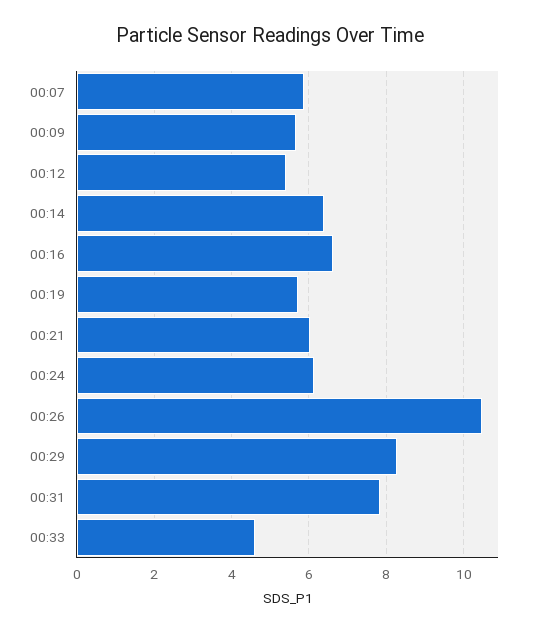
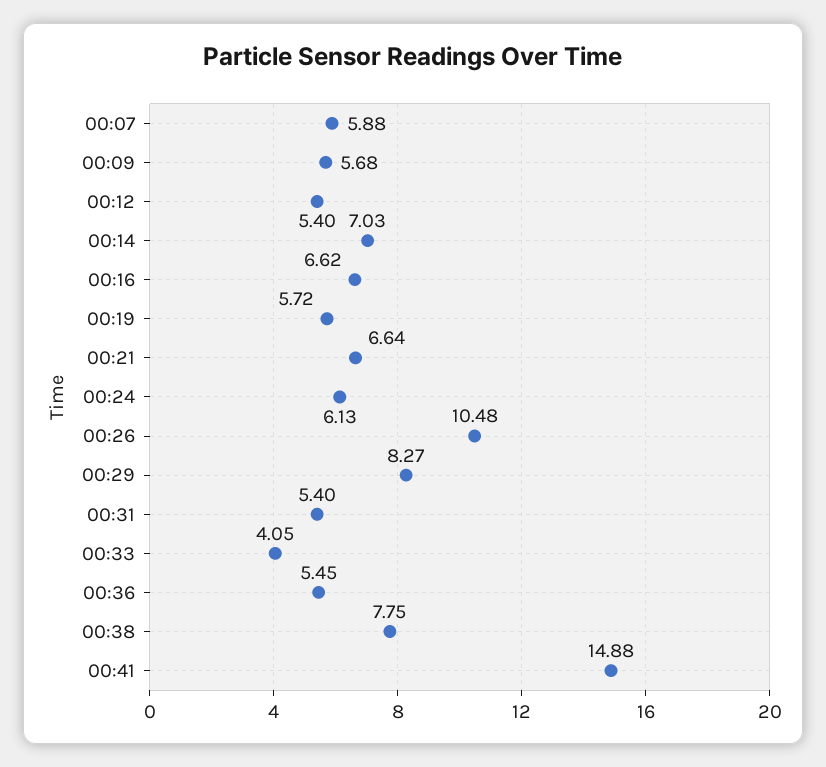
00:14: 6.4 -> 7.03
00:21: 6 -> 6.64
00:31: 7.8 -> 5.4
00:33: 4.6 -> 4.05
00:36: none -> 5.45
00:38: none -> 7.75
00:41: none -> 14.88

